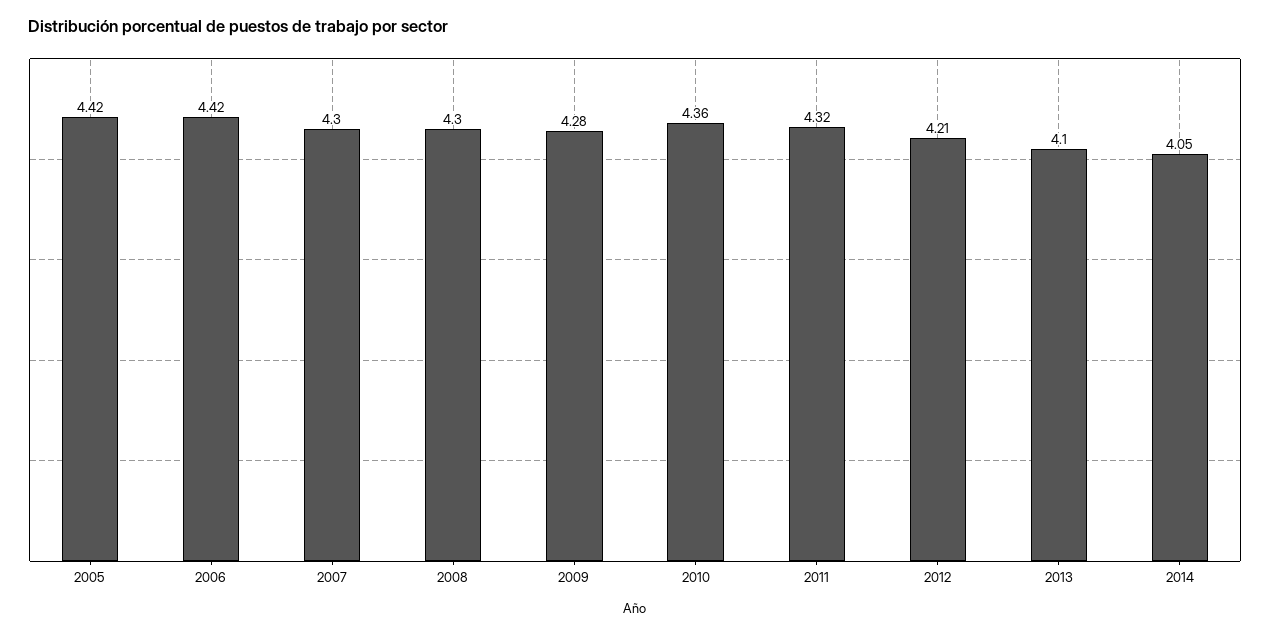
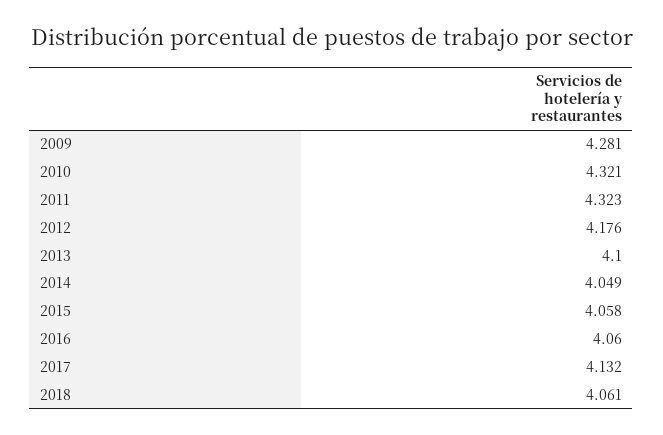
2005: 4.42 -> none
2006: 4.42 -> none
2007: 4.3 -> none
2008: 4.3 -> none
2010: 4.36 -> 4.321
2012: 4.21 -> 4.176
2015: none -> 4.058
2016: none -> 4.06
2017: none -> 4.132
2018: none -> 4.061

